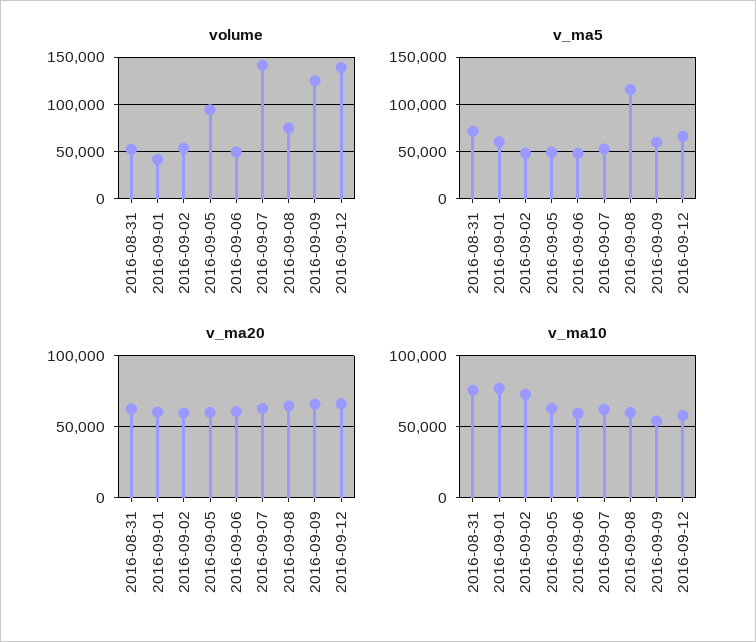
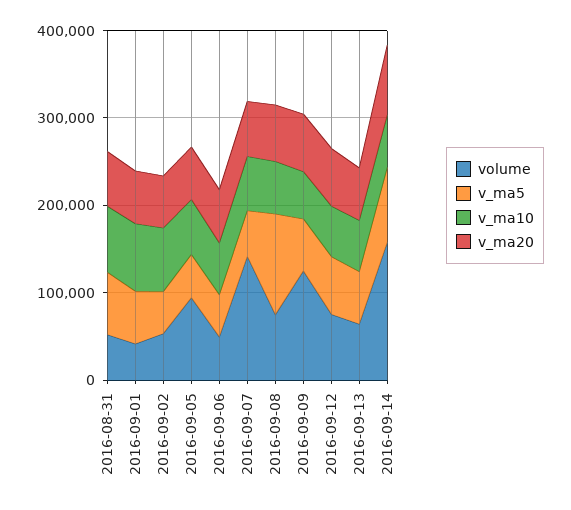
volume, 2016-09-12: 140000 -> 80000
volume, 2016-09-13: none -> 60000
v_ma5, 2016-09-13: none -> 60000
v_ma10, 2016-09-13: none -> 60000
v_ma20, 2016-09-13: none -> 60000
volume, 2016-09-14: none -> 160000
v_ma5, 2016-09-14: none -> 80000
v_ma10, 2016-09-14: none -> 60000
v_ma20, 2016-09-14: none -> 80000

